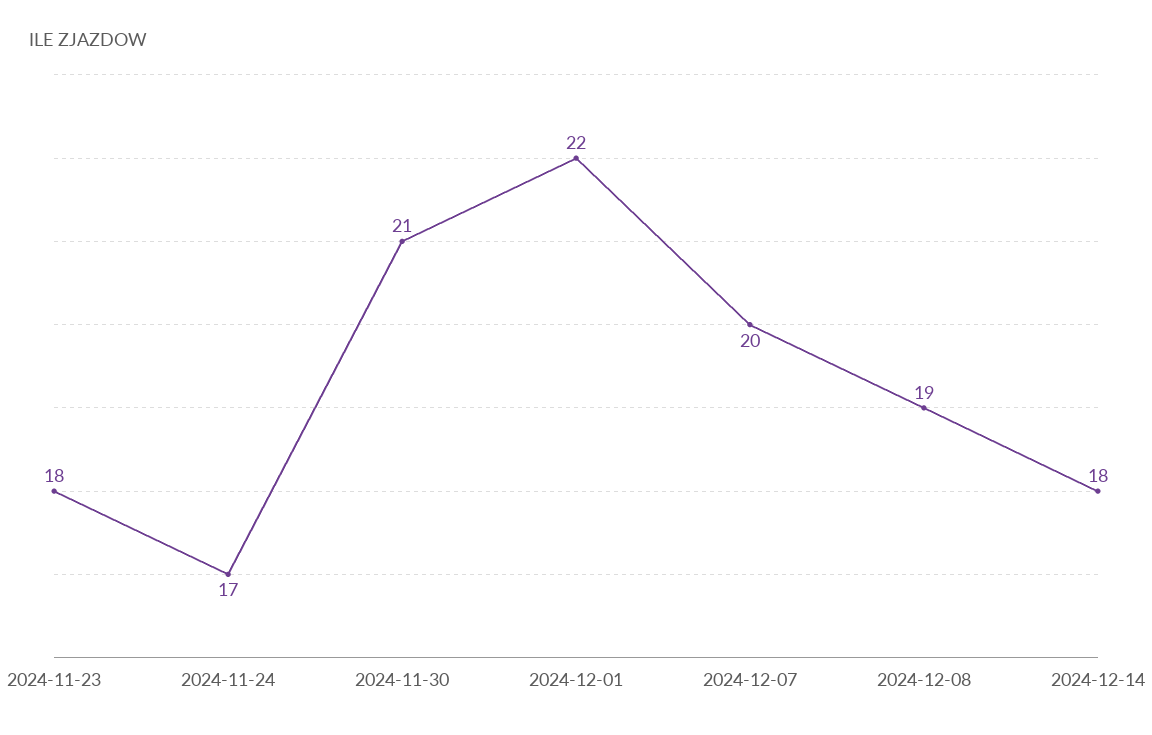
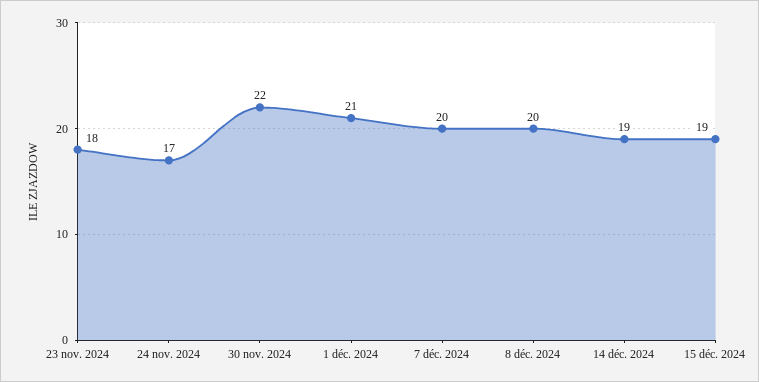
2024-11-30: 21 -> 22
2024-12-01: 22 -> 21
2024-12-08: 19 -> 20
2024-12-14: 18 -> 19
15 déc. 2024: none -> 19

